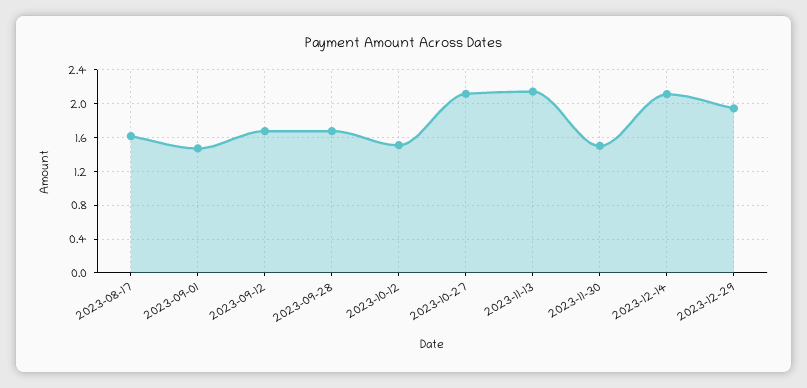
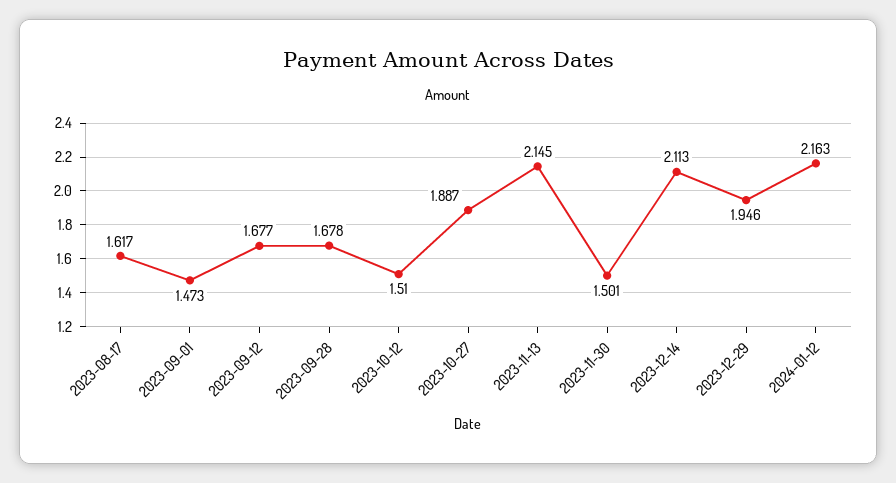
2023-10-27: 2.1 -> 1.887
2024-01-12: none -> 2.163

